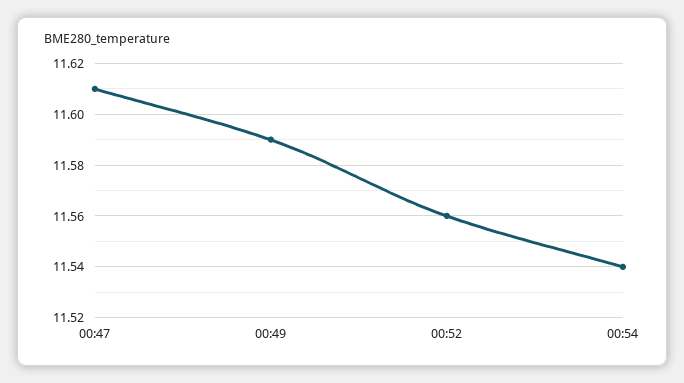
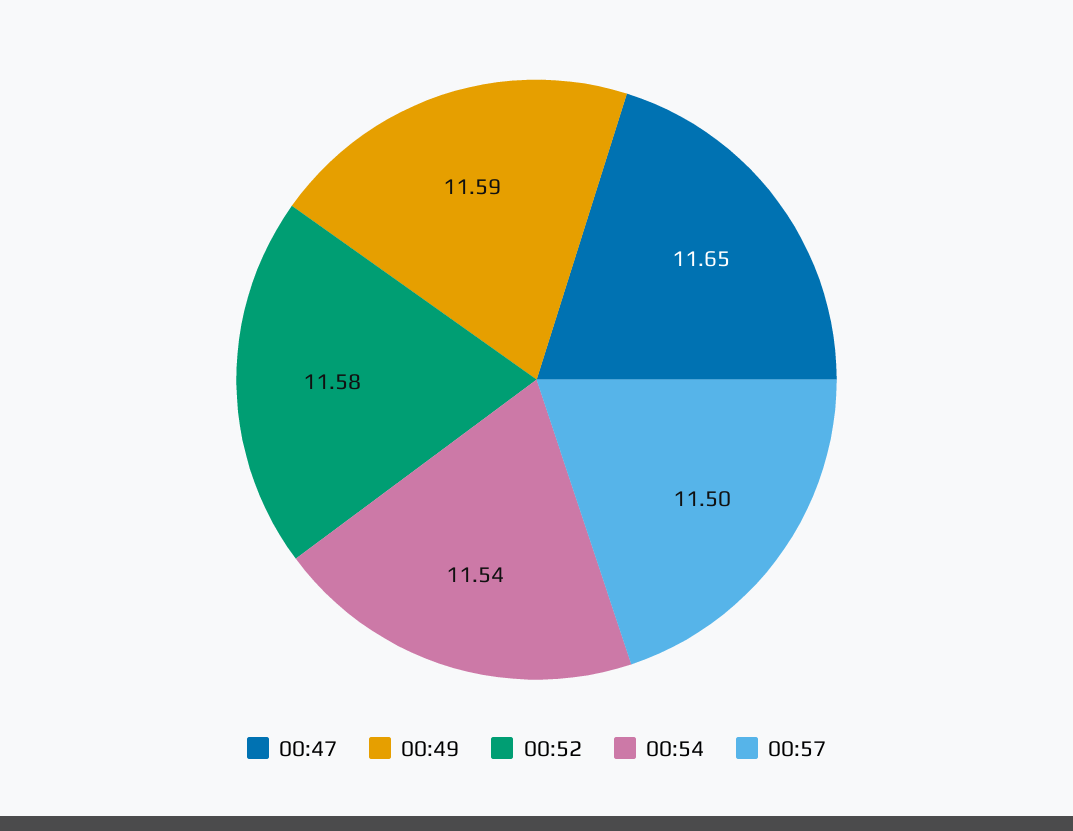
00:47: 11.61 -> 11.65
00:52: 11.56 -> 11.58
00:57: none -> 11.5

